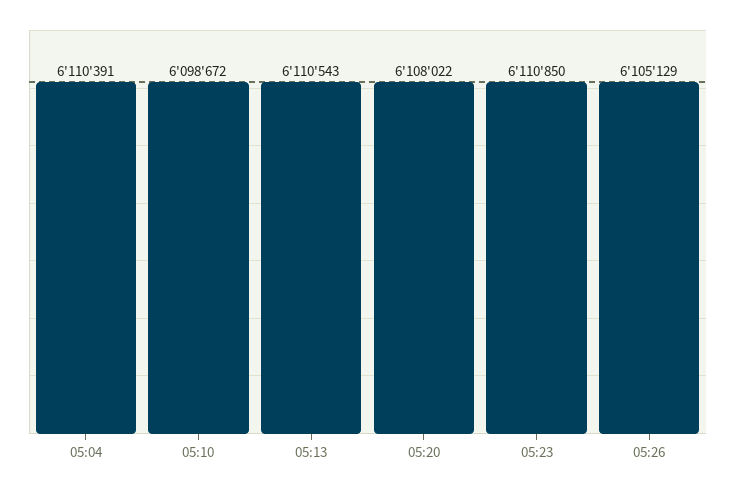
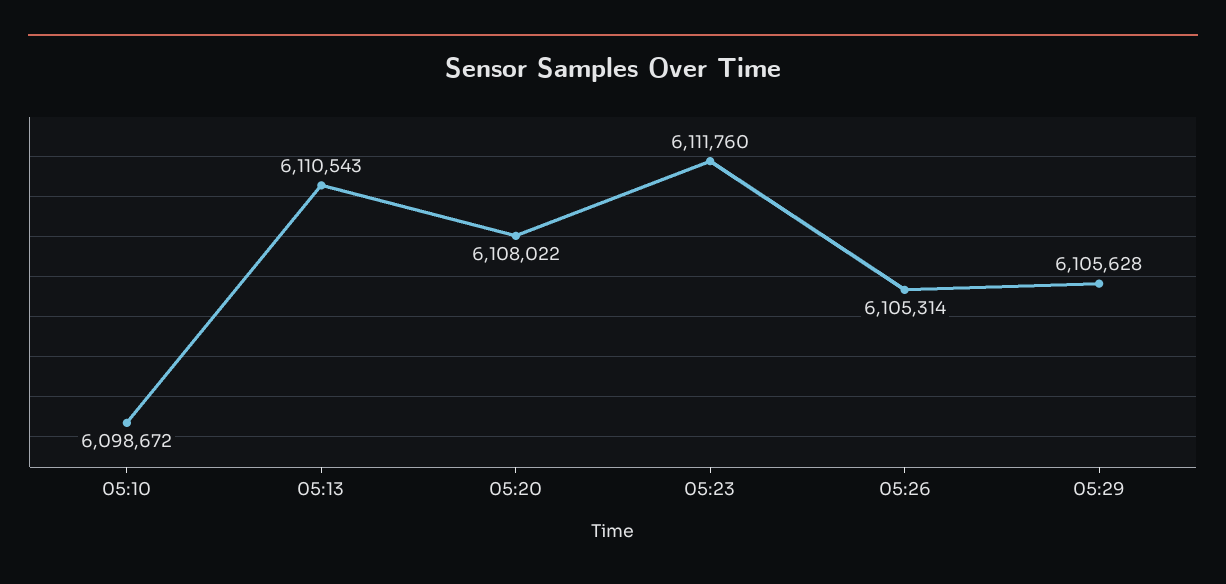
05:04: 6110391 -> none
05:23: 6110850 -> 6111760
05:26: 6105129 -> 6105314
05:29: none -> 6105628

